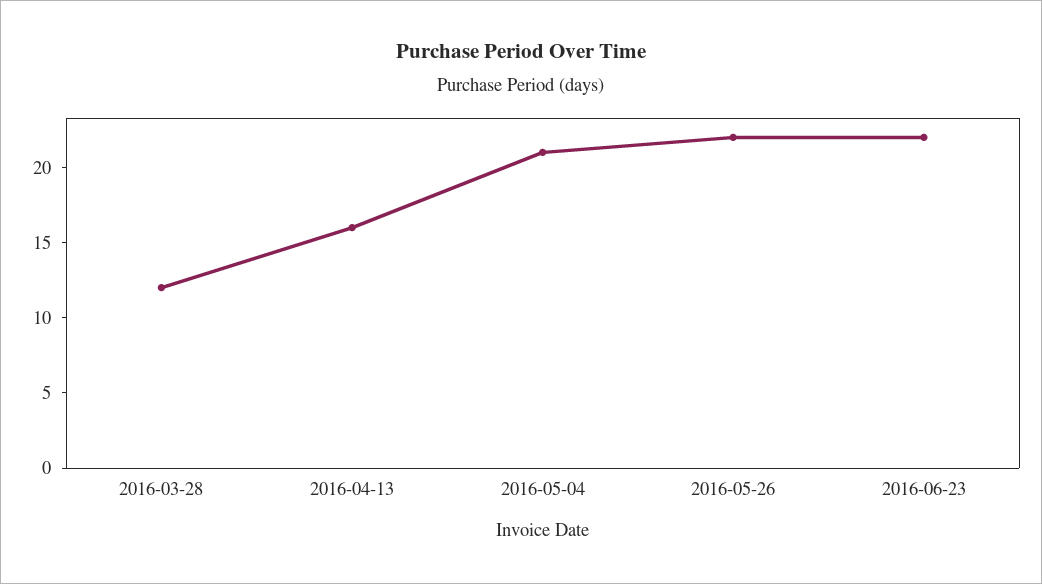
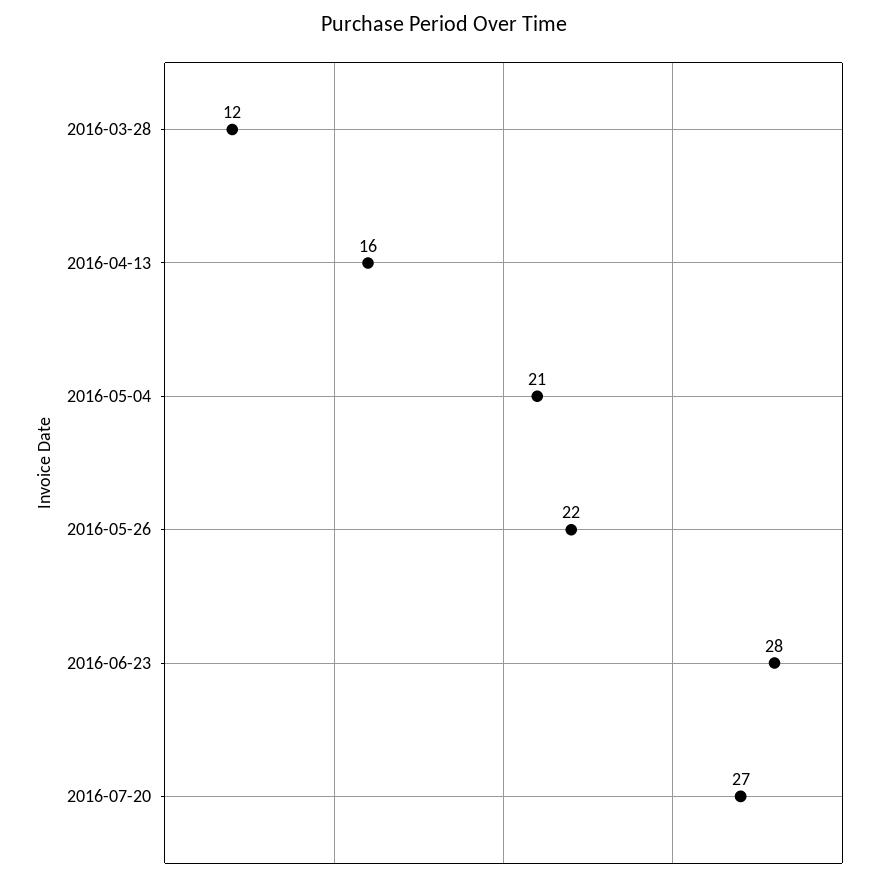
2016-06-23: 22 -> 28
2016-07-20: none -> 27

